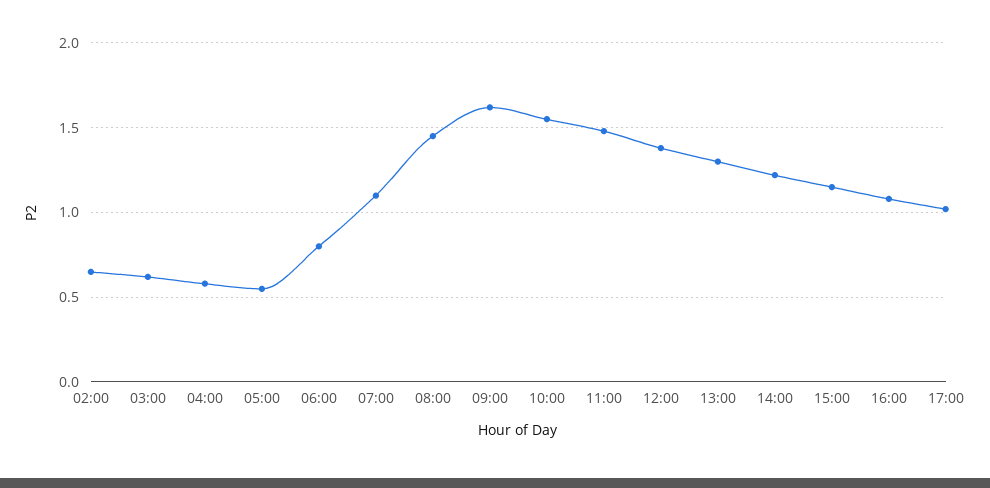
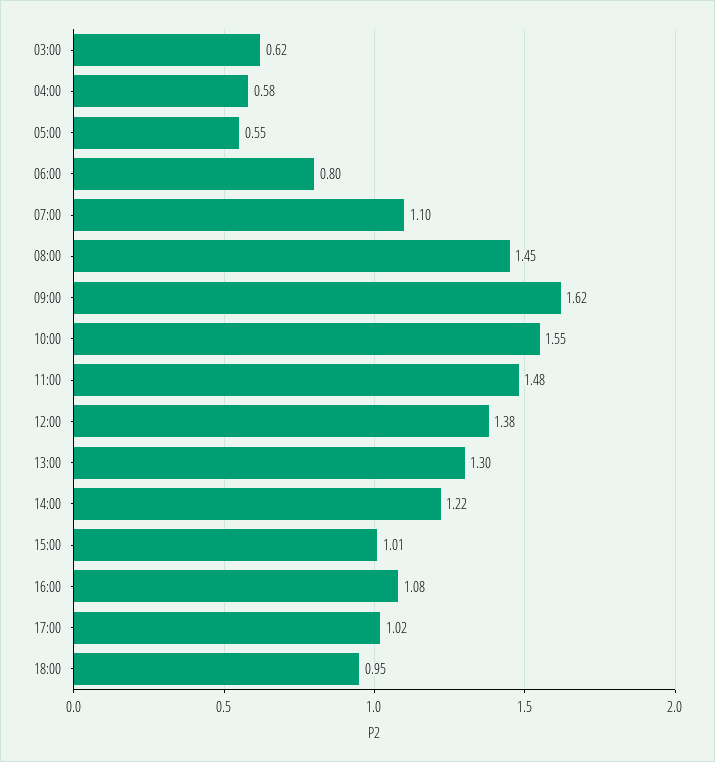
02:00: 0.65 -> none
15:00: 1.15 -> 1.01
18:00: none -> 0.95

